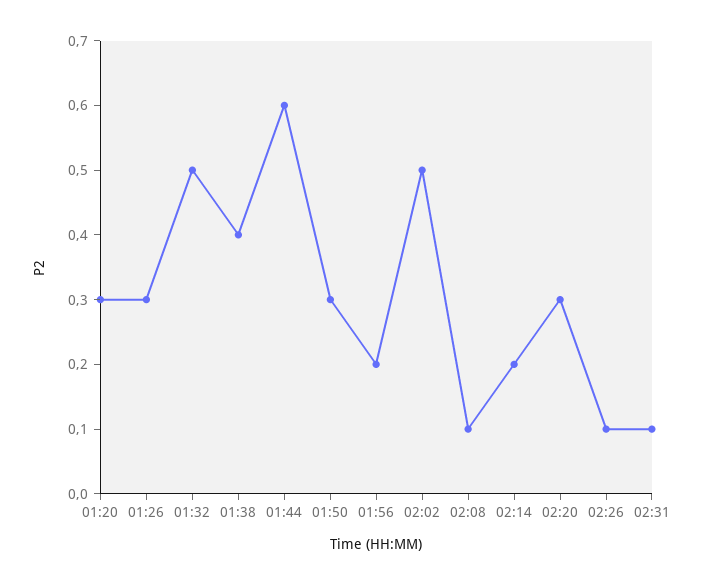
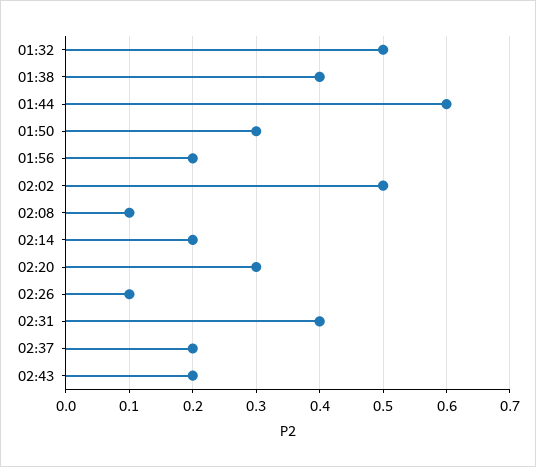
01:20: 0.3 -> none
01:26: 0.3 -> none
02:31: 0.1 -> 0.4
02:37: none -> 0.2
02:43: none -> 0.2

